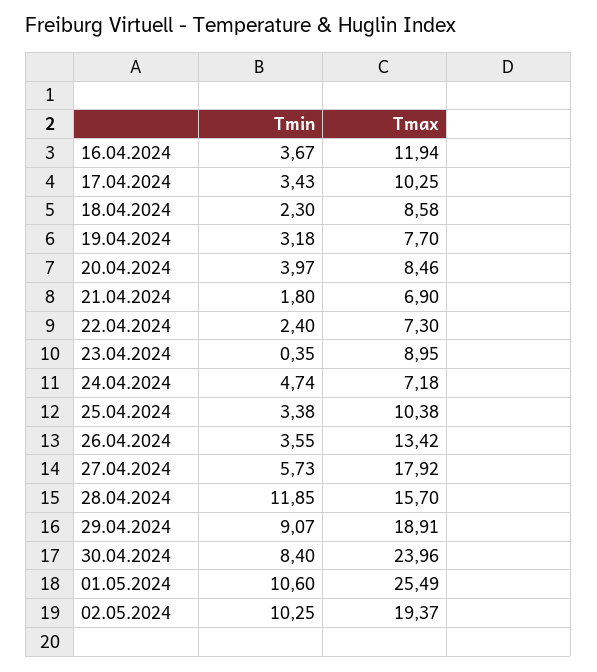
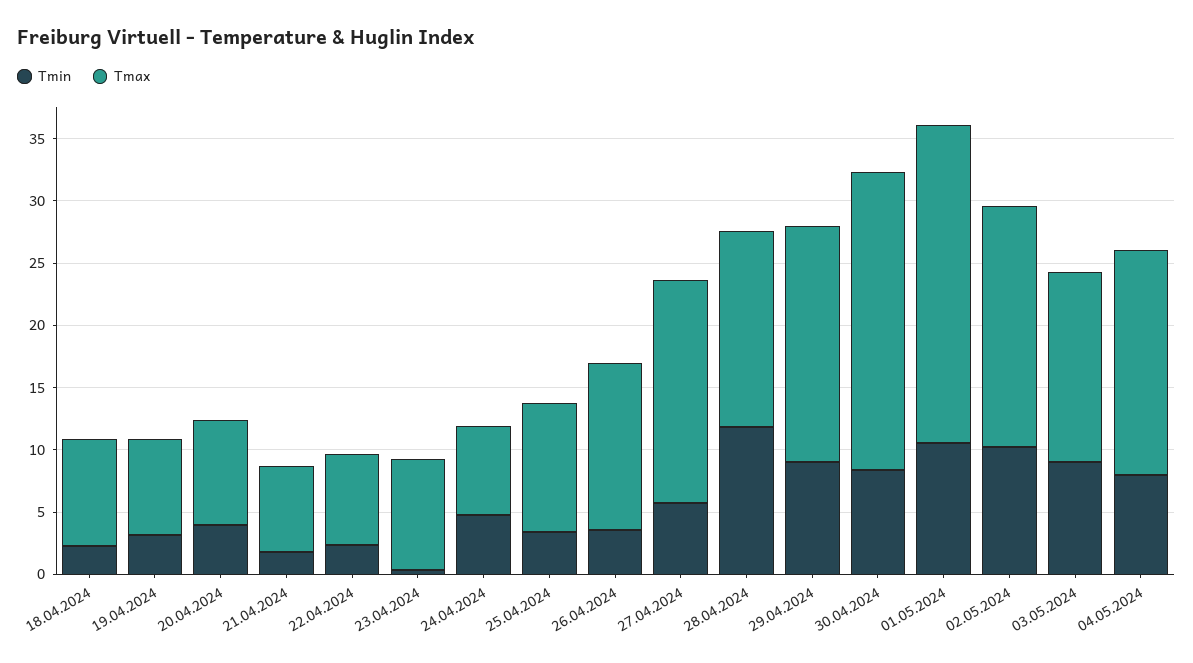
Tmin, 16.04.2024: 3.67 -> none
Tmax, 16.04.2024: 11.94 -> none
Tmin, 17.04.2024: 3.43 -> none
Tmax, 17.04.2024: 10.25 -> none
Tmin, 03.05.2024: none -> 9
Tmax, 03.05.2024: none -> 15
Tmin, 04.05.2024: none -> 8
Tmax, 04.05.2024: none -> 18

